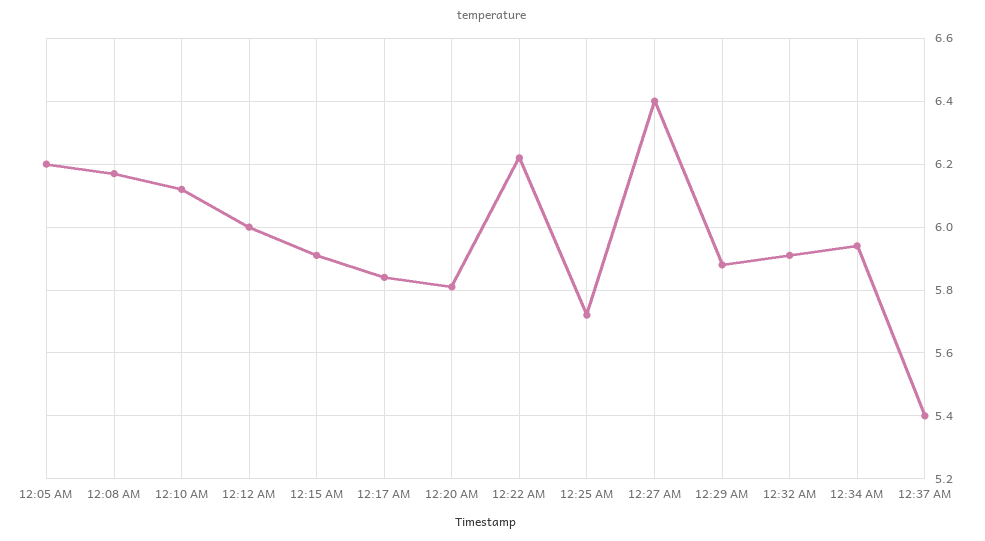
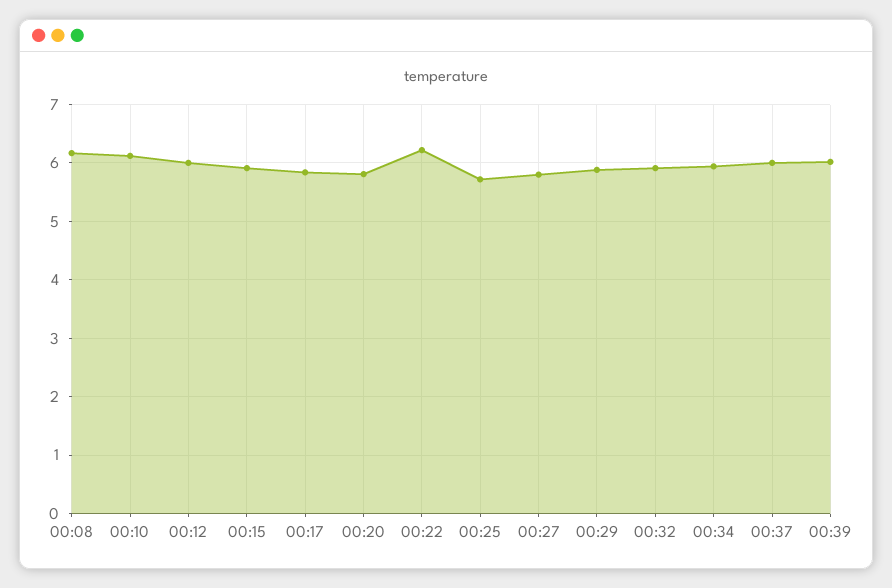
12:05 AM: 6.2 -> none
12:27 AM: 6.4 -> 5.8
12:37 AM: 5.4 -> 6
00:39: none -> 6

